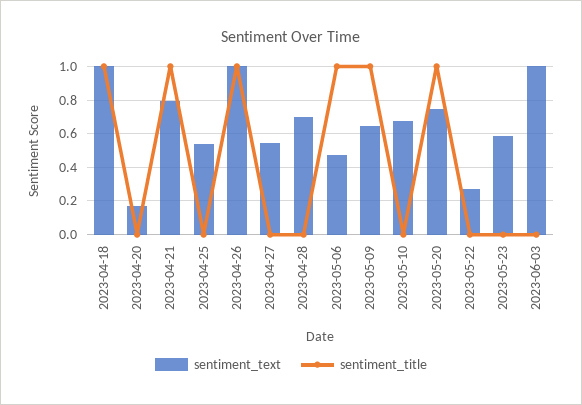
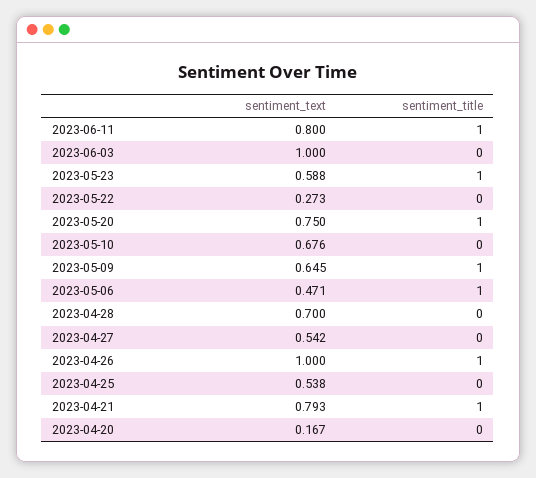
sentiment_text, 2023-04-18: 1 -> none
sentiment_title, 2023-04-18: 1 -> none
sentiment_title, 2023-05-23: 0 -> 1
sentiment_text, 2023-06-11: none -> 0.8
sentiment_title, 2023-06-11: none -> 1

